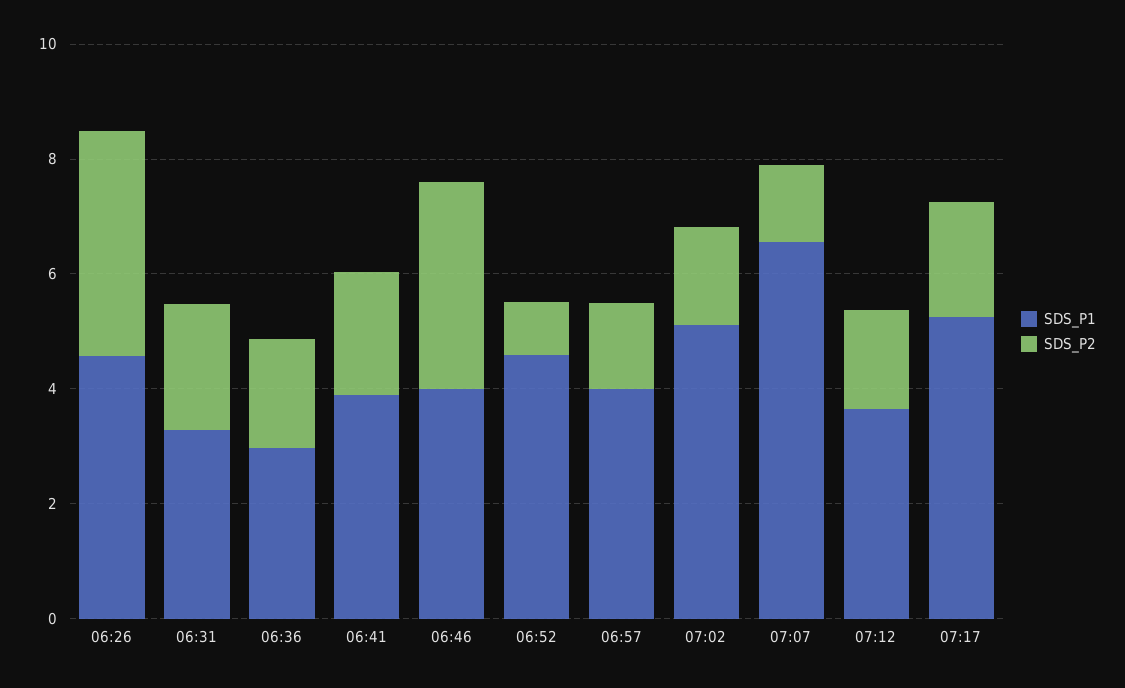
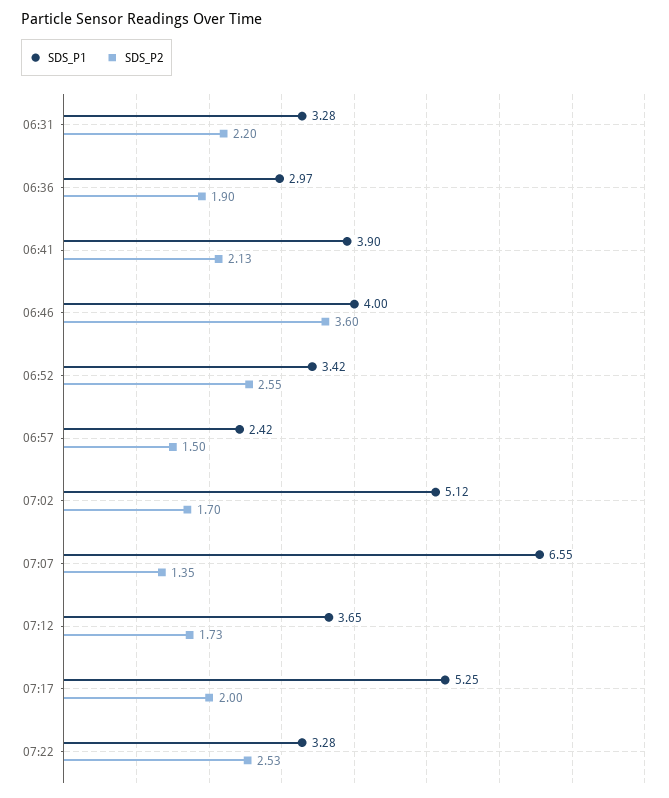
SDS_P1, 06:26: 4.5 -> none
SDS_P2, 06:26: 4 -> none
SDS_P1, 06:52: 4.5 -> 3.42
SDS_P2, 06:52: 1 -> 2.55
SDS_P1, 06:57: 4 -> 2.42
SDS_P1, 07:22: none -> 3.28
SDS_P2, 07:22: none -> 2.53

